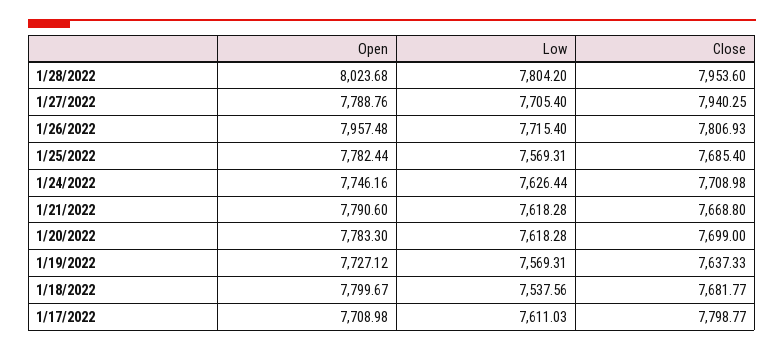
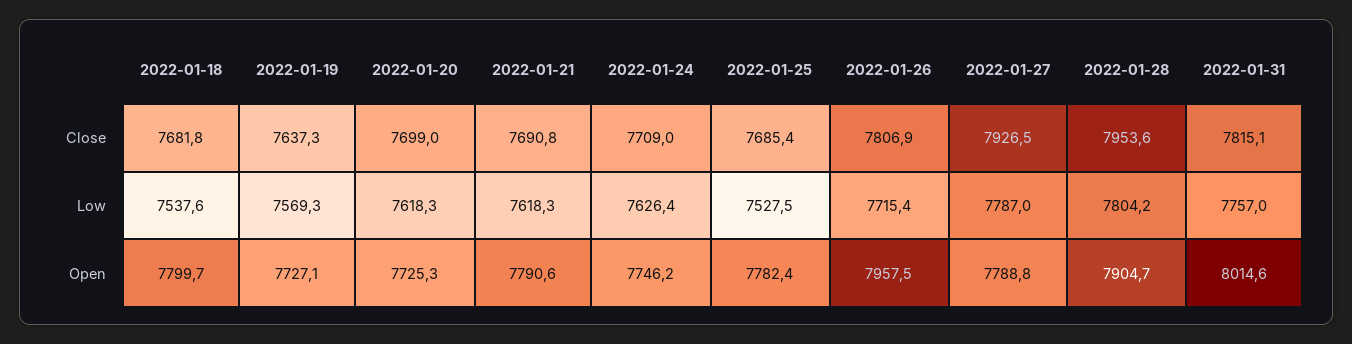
Open, 1/28/2022: 8023.68 -> 7904.7
Low, 1/27/2022: 7705.4 -> 7787
Close, 1/27/2022: 7940.25 -> 7926.5
Low, 1/25/2022: 7569.31 -> 7527.5
Close, 1/21/2022: 7668.8 -> 7690.8
Open, 1/20/2022: 7783.3 -> 7725.3
Open, 1/17/2022: 7708.98 -> none
Low, 1/17/2022: 7611.03 -> none
Close, 1/17/2022: 7798.77 -> none
Close, 2022-01-31: none -> 7815.1
Low, 2022-01-31: none -> 7757
Open, 2022-01-31: none -> 8014.6

